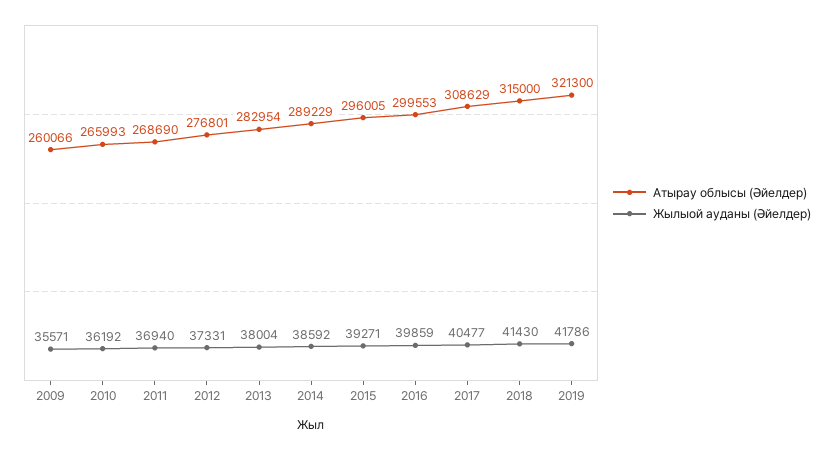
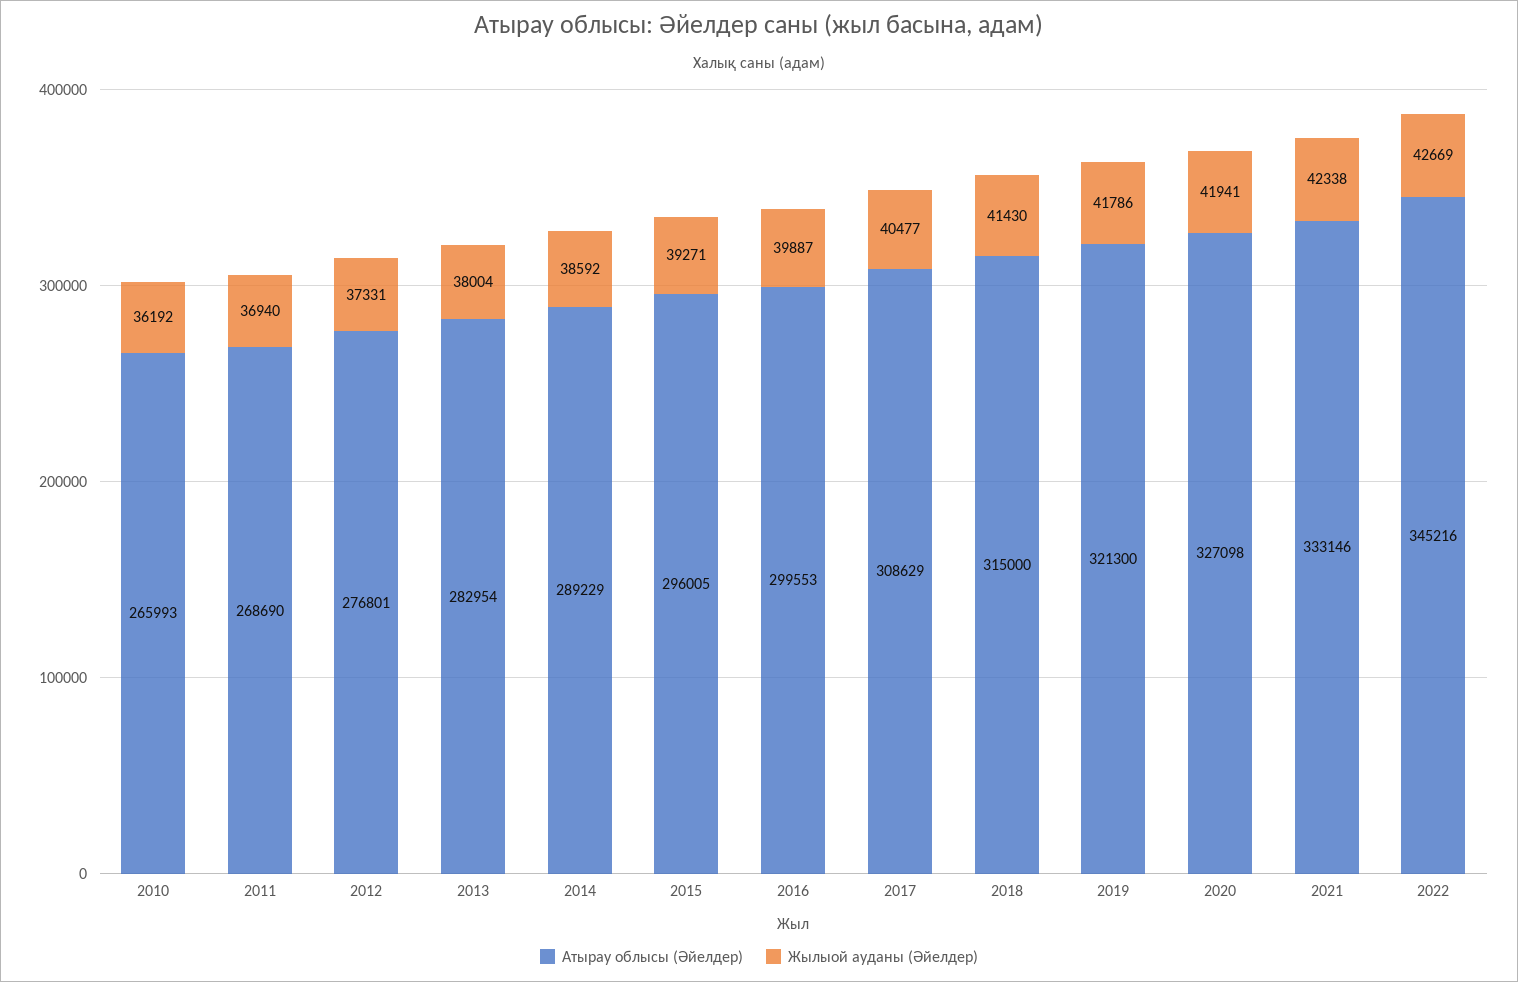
Атырау облысы (Әйелдер), 2009: 260066 -> none
Жылыой ауданы (Әйелдер), 2009: 35571 -> none
Жылыой ауданы (Әйелдер), 2016: 39859 -> 39887
Атырау облысы (Әйелдер), 2020: none -> 327098
Жылыой ауданы (Әйелдер), 2020: none -> 41941
Атырау облысы (Әйелдер), 2021: none -> 333146
Жылыой ауданы (Әйелдер), 2021: none -> 42338
Атырау облысы (Әйелдер), 2022: none -> 345216
Жылыой ауданы (Әйелдер), 2022: none -> 42669

